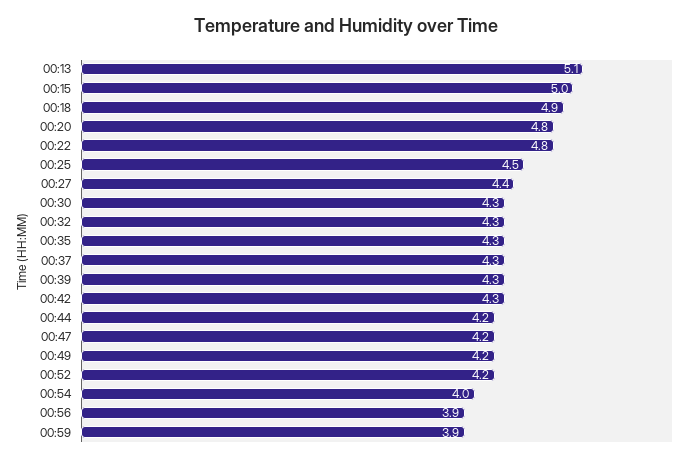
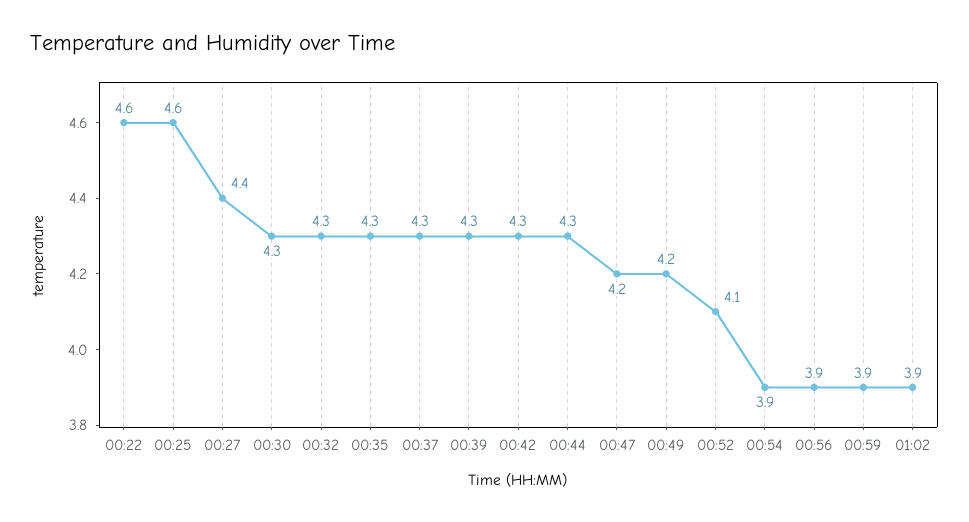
00:13: 5.1 -> none
00:15: 5 -> none
00:18: 4.9 -> none
00:20: 4.8 -> none
00:22: 4.8 -> 4.6
00:25: 4.5 -> 4.6
00:44: 4.2 -> 4.3
00:52: 4.2 -> 4.1
00:54: 4 -> 3.9
01:02: none -> 3.9

